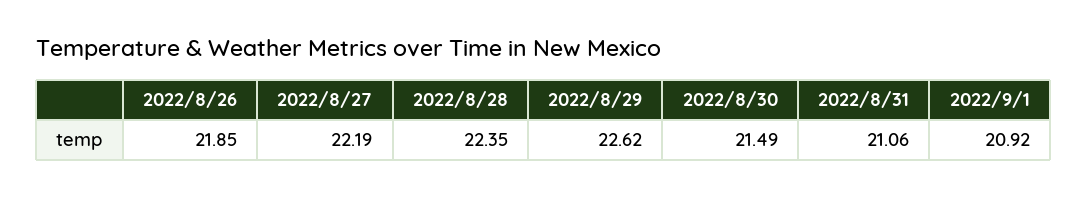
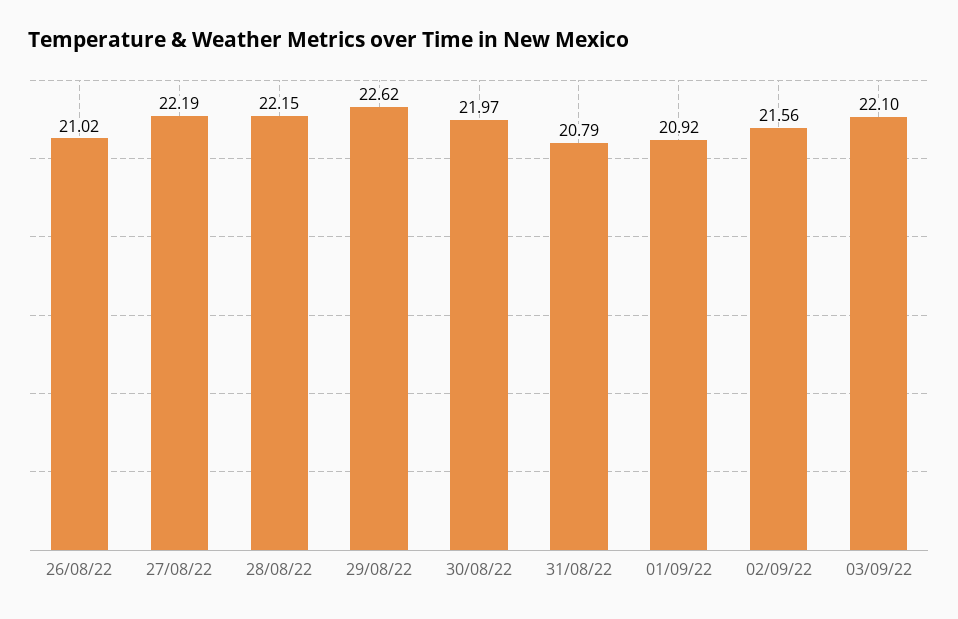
2022/8/26: 21.85 -> 21.02
2022/8/28: 22.35 -> 22.15
2022/8/30: 21.49 -> 21.97
2022/8/31: 21.06 -> 20.79
02/09/22: none -> 21.56
03/09/22: none -> 22.1

